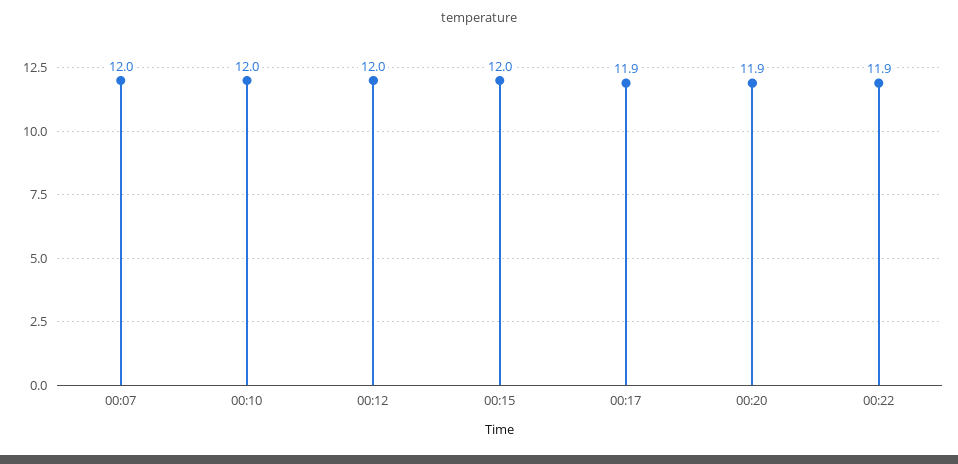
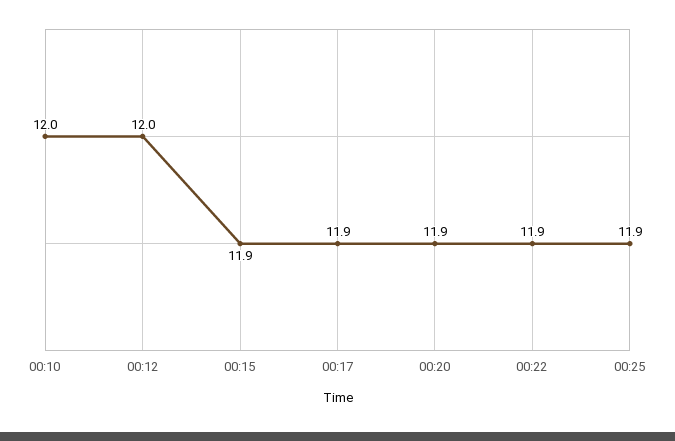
00:07: 12 -> none
00:15: 12 -> 11.9
00:25: none -> 11.9

